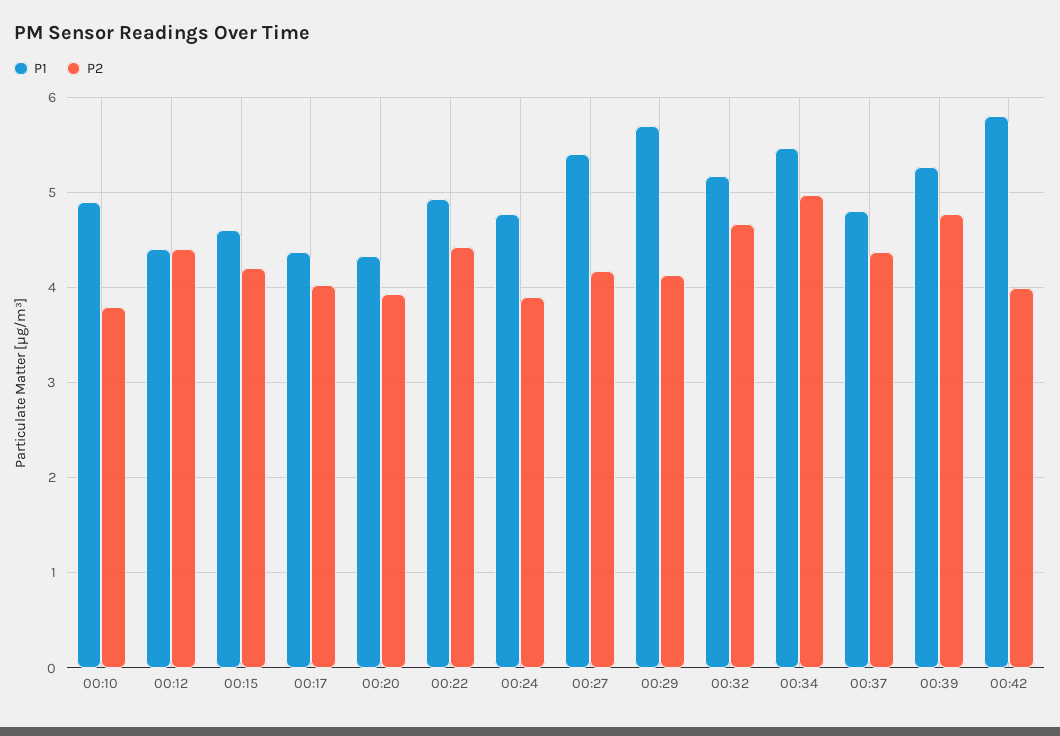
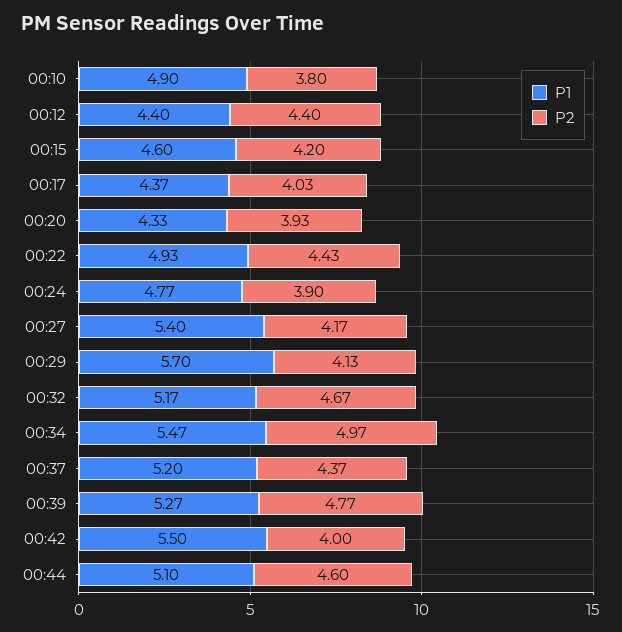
P1, 00:37: 4.8 -> 5.2
P1, 00:42: 5.8 -> 5.5
P1, 00:44: none -> 5.1
P2, 00:44: none -> 4.6

